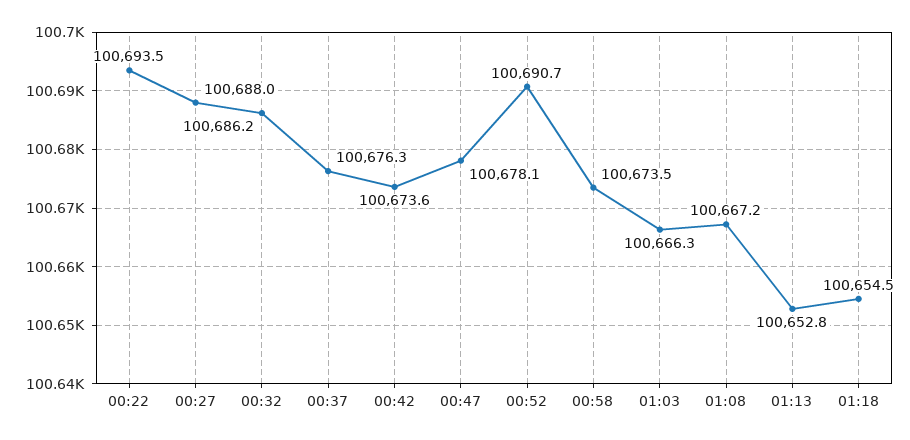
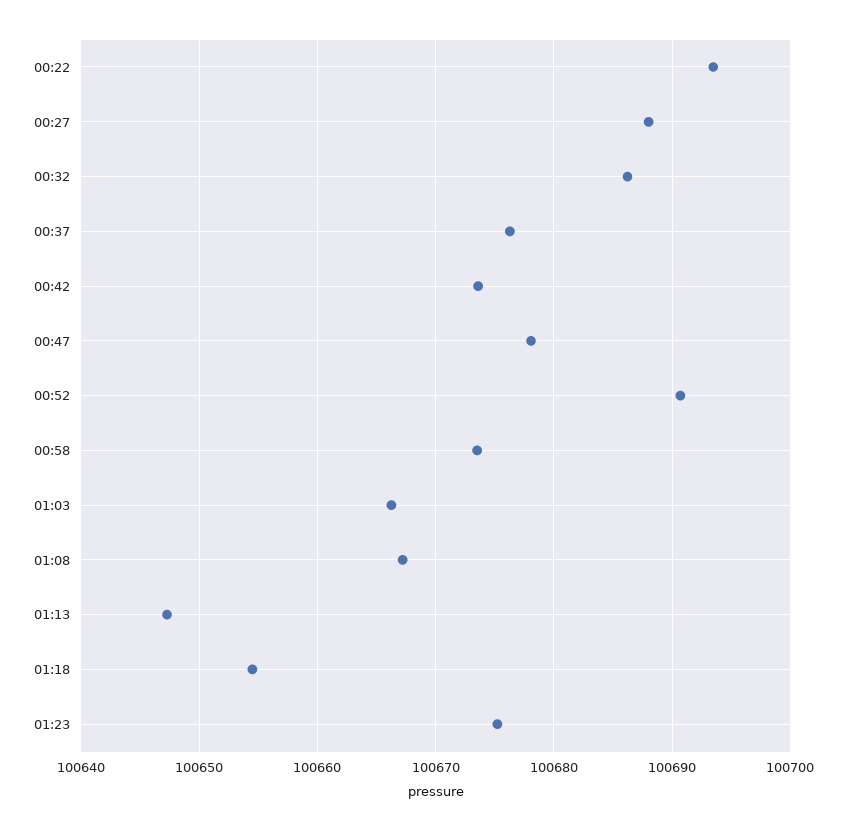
01:13: 100652.8 -> 100647
01:23: none -> 100675

